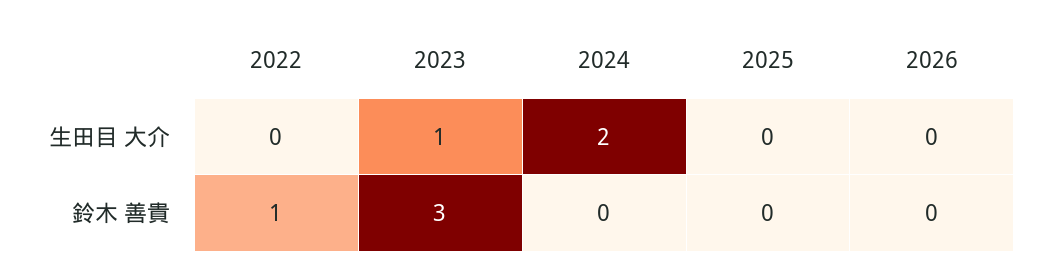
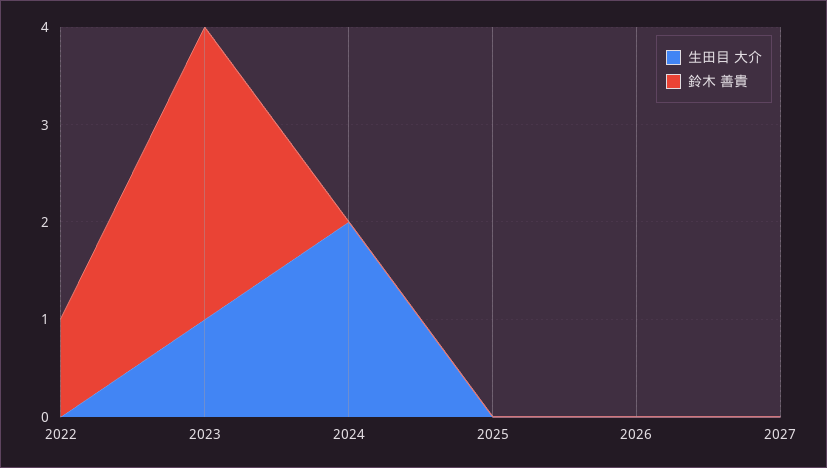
生田目 大介, 2027: none -> 0
鈴木 善貴, 2027: none -> 0

